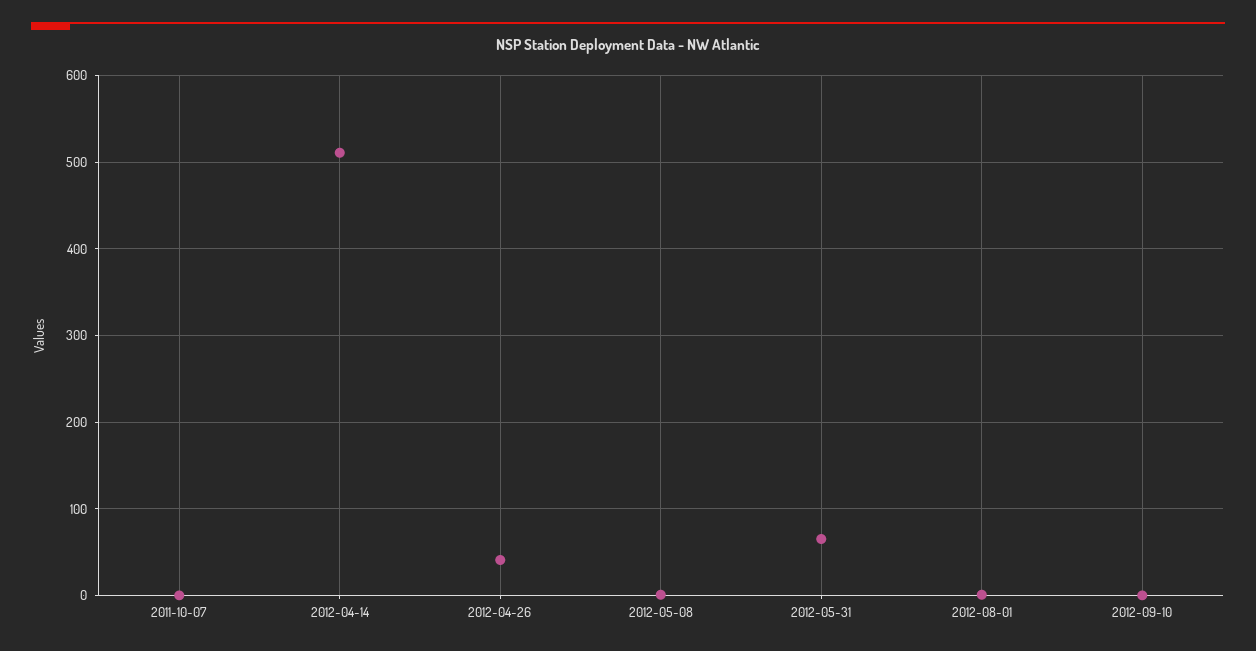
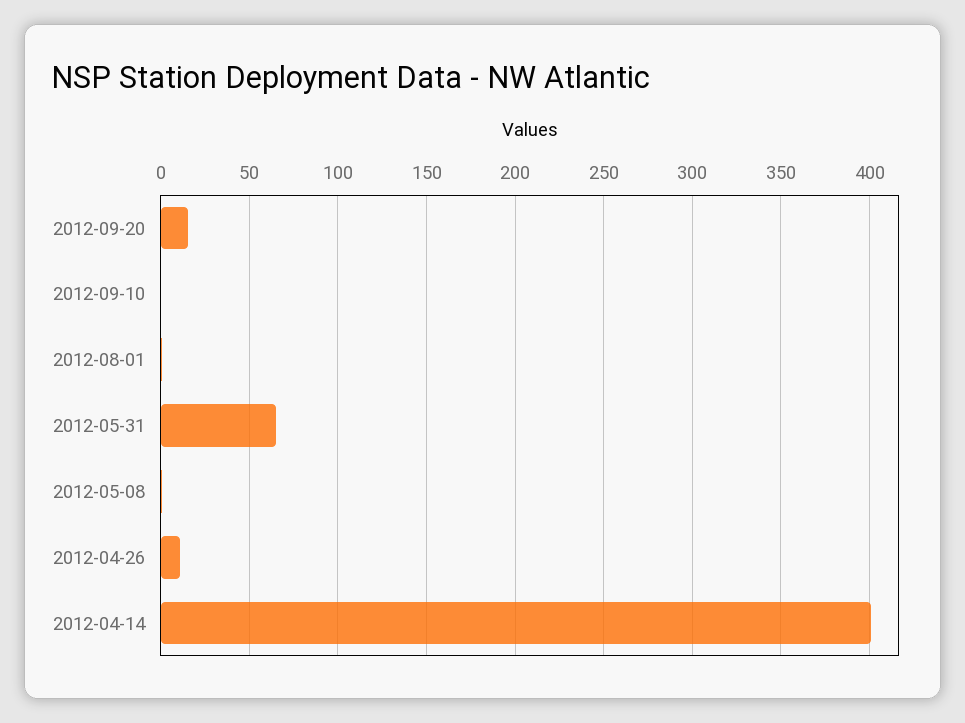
2011-10-07: 0 -> none
2012-04-14: 510 -> 400
2012-04-26: 40 -> 10
2012-09-20: none -> 15

